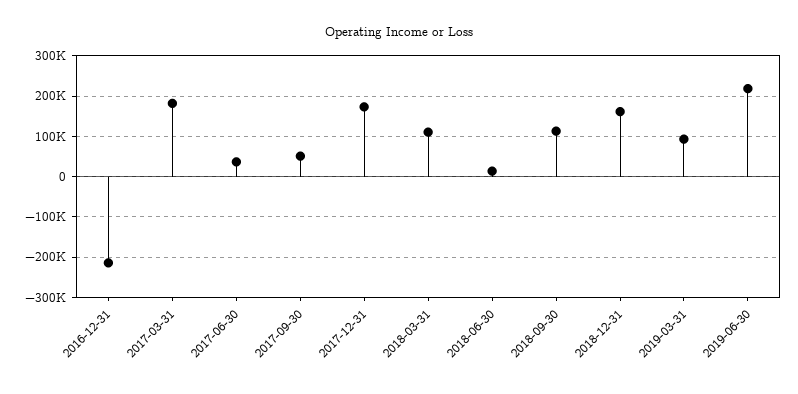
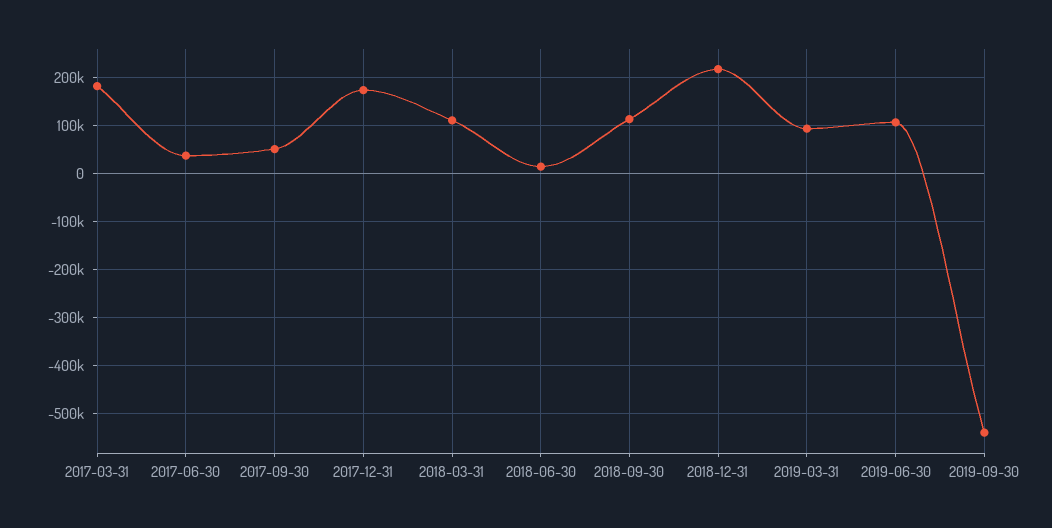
2016-12-31: -220000 -> none
2018-12-31: 160000 -> 220000
2019-06-30: 220000 -> 100000
2019-09-30: none -> -540000

